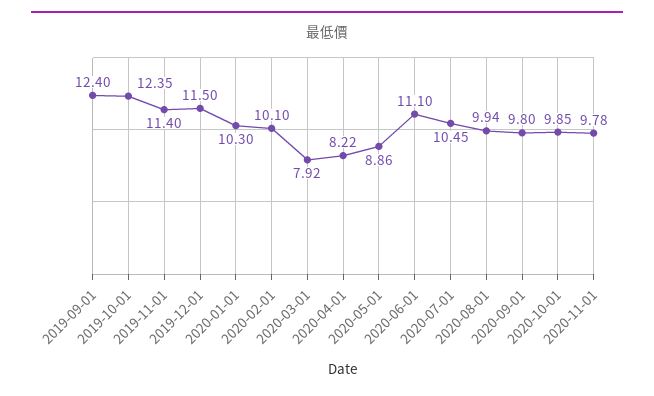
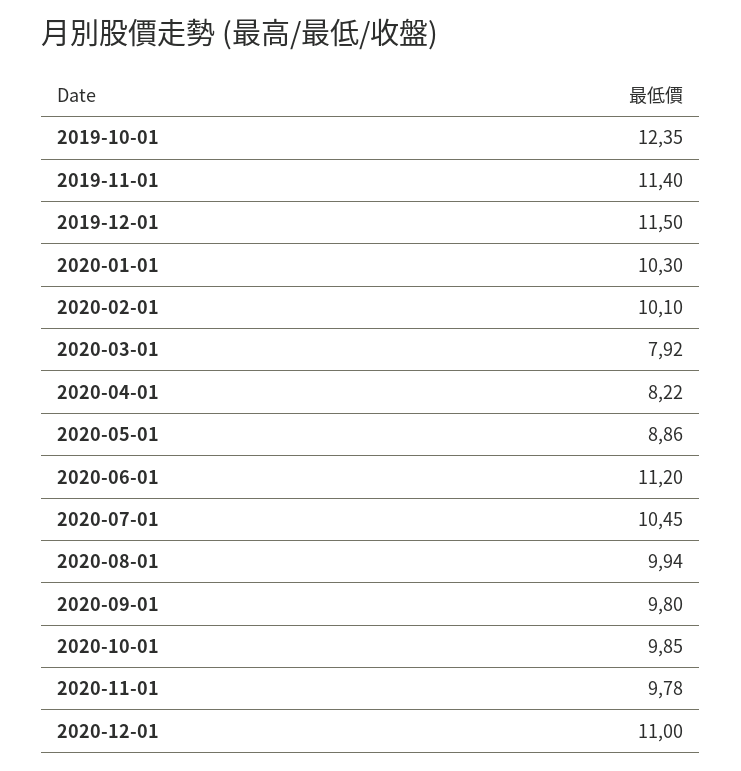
2019-09-01: 12.4 -> none
2020-06-01: 11.1 -> 11.2
2020-12-01: none -> 11

